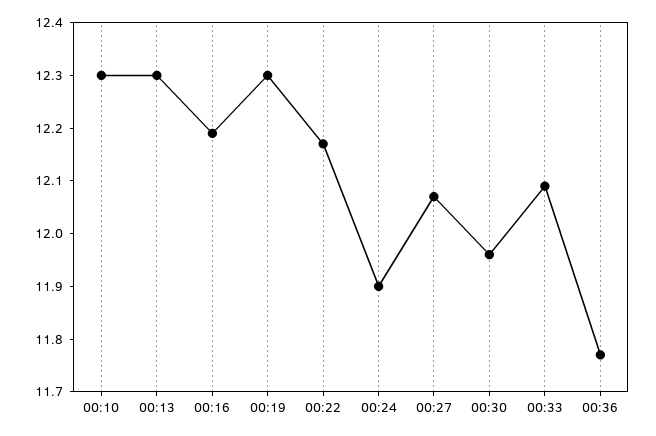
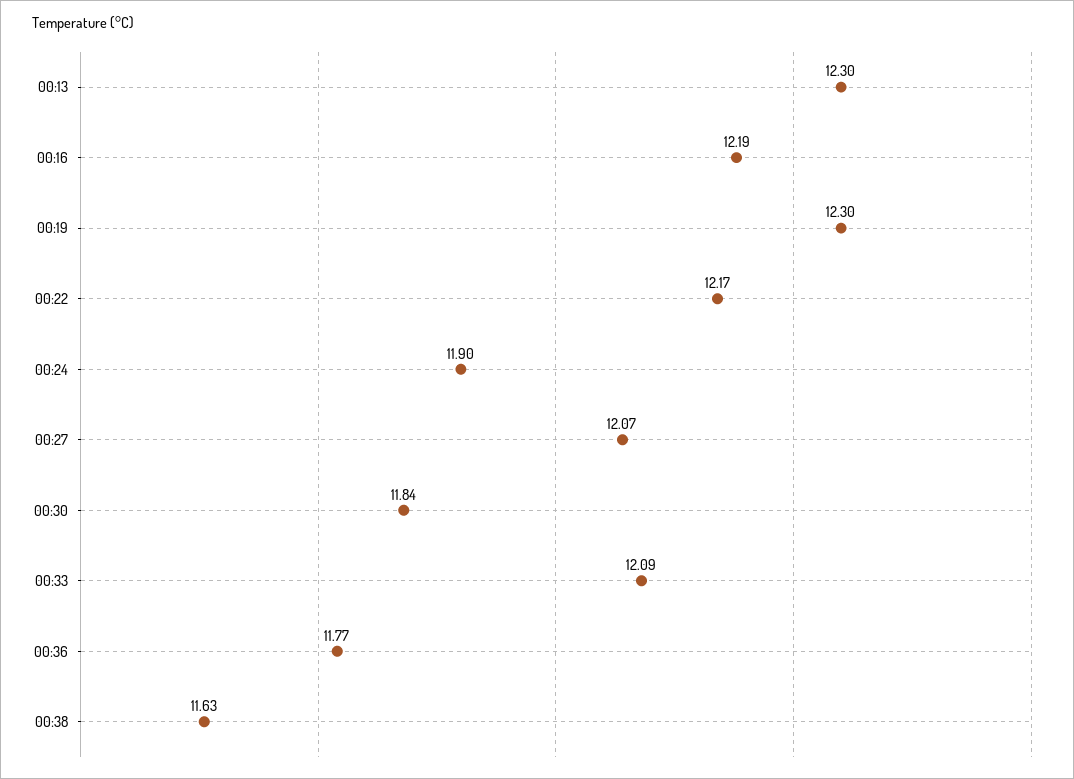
00:10: 12.3 -> none
00:30: 11.95 -> 11.84
00:38: none -> 11.63

